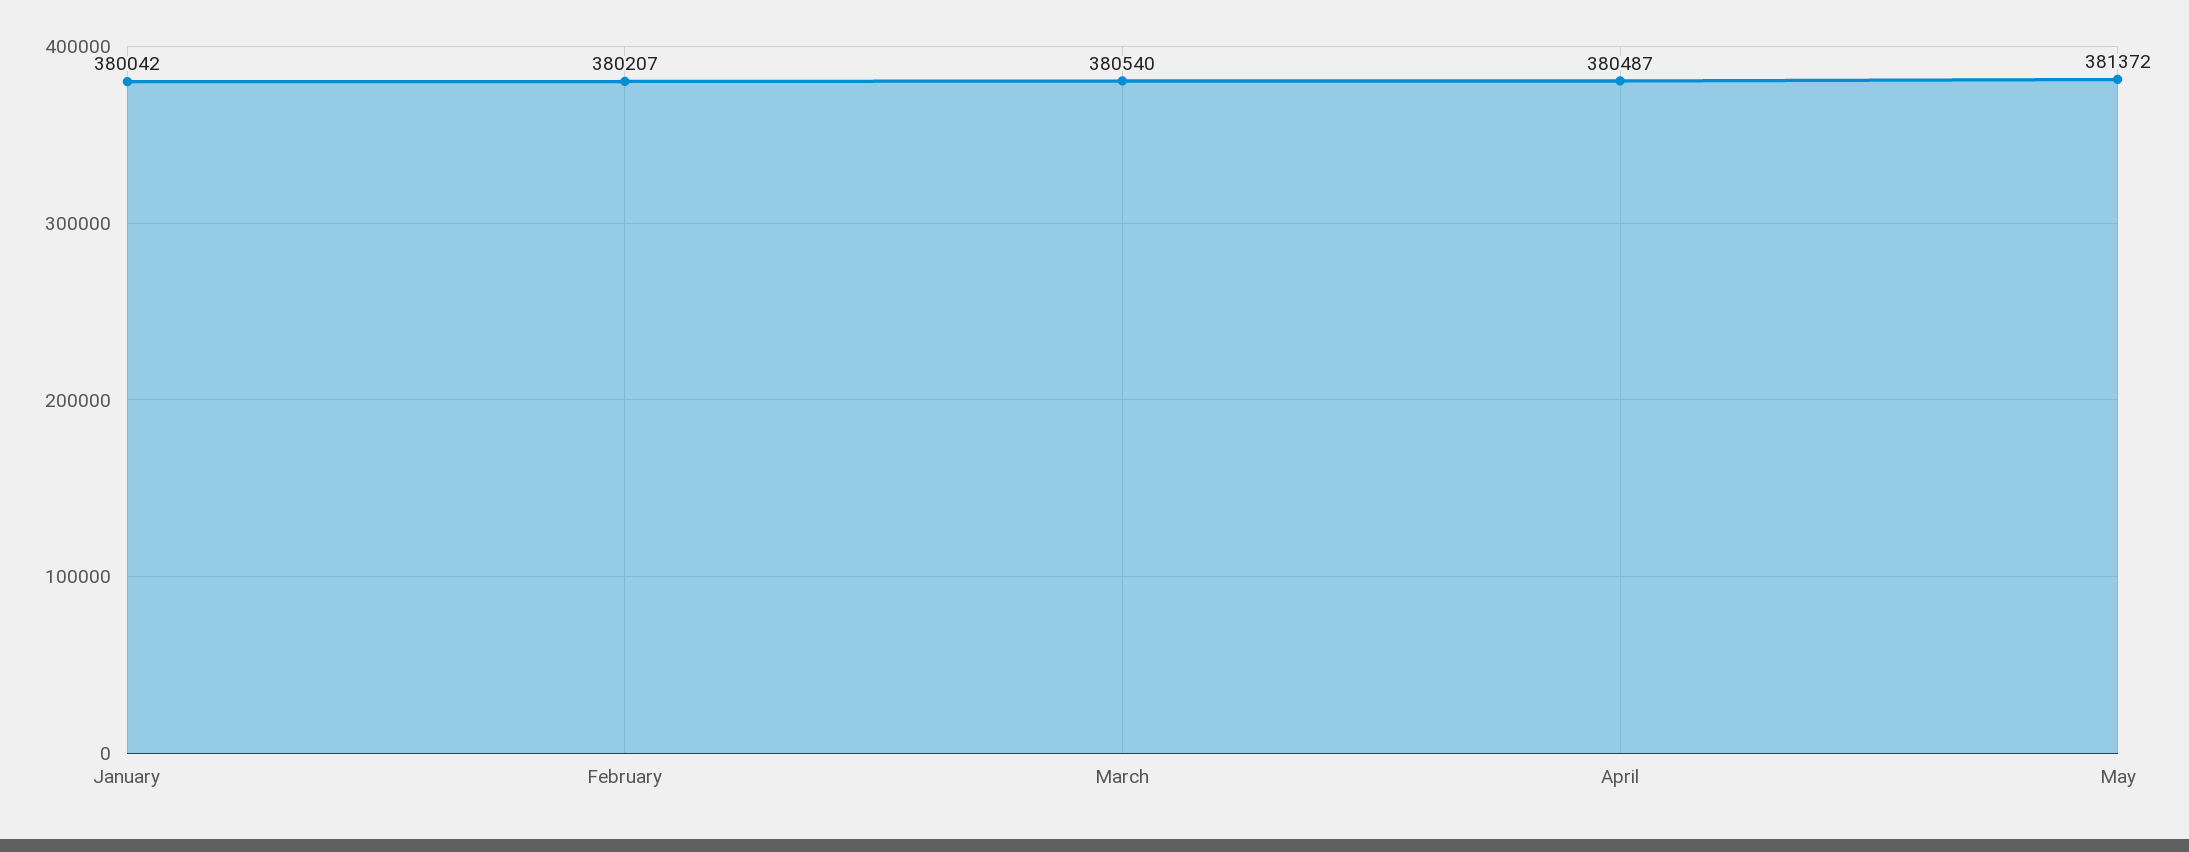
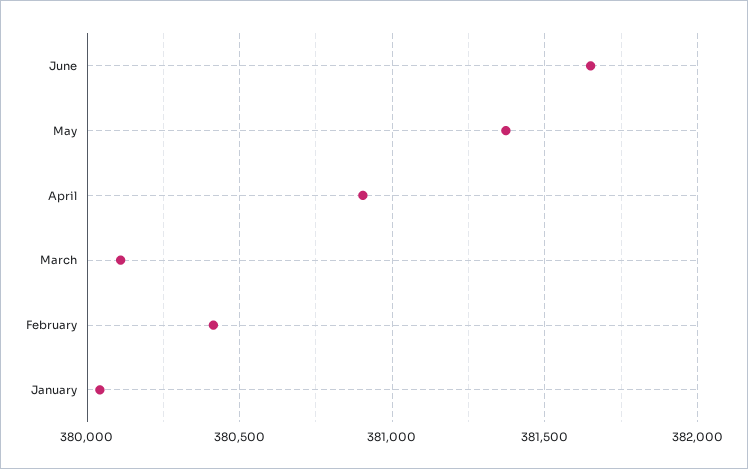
February: 380207 -> 380400
March: 380540 -> 380100
April: 380487 -> 380900
June: none -> 381650

